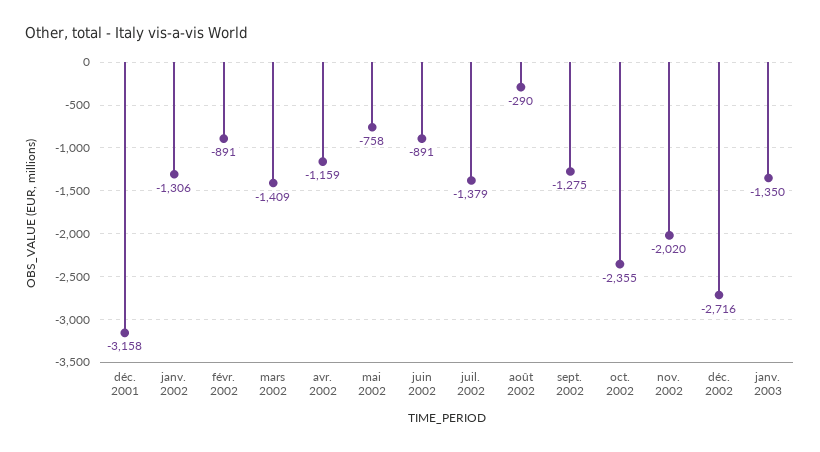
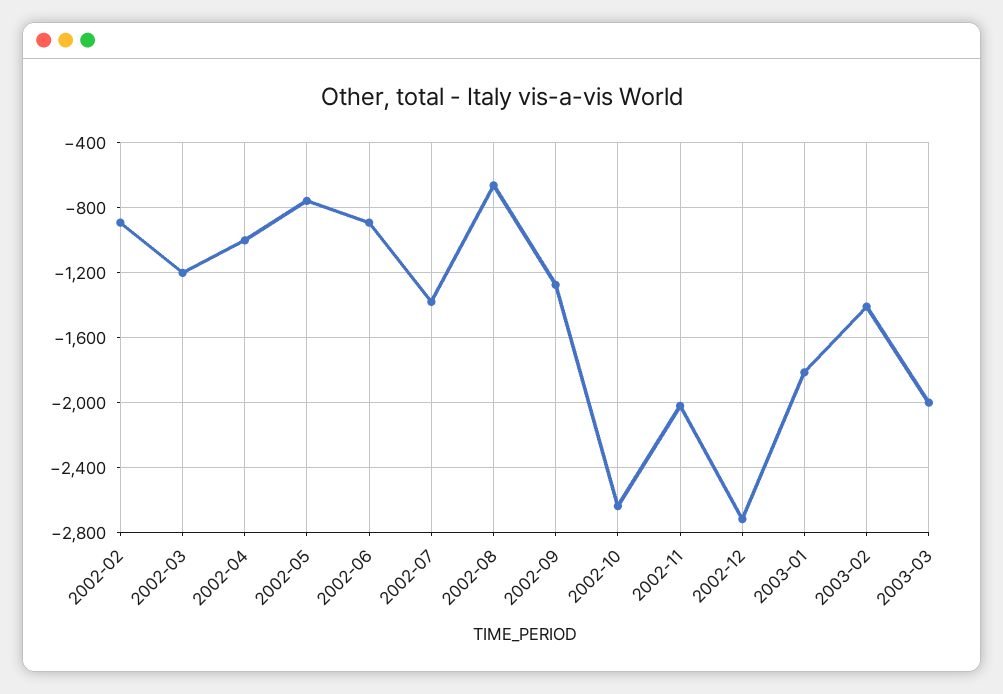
déc. 2001: -3158 -> none
janv. 2002: -1306 -> none
mars 2002: -1409 -> -1200
avr. 2002: -1159 -> -1000
août 2002: -290 -> -650
oct. 2002: -2355 -> -2650
janv. 2003: -1350 -> -1800
2003-02: none -> -1400
2003-03: none -> -2000

